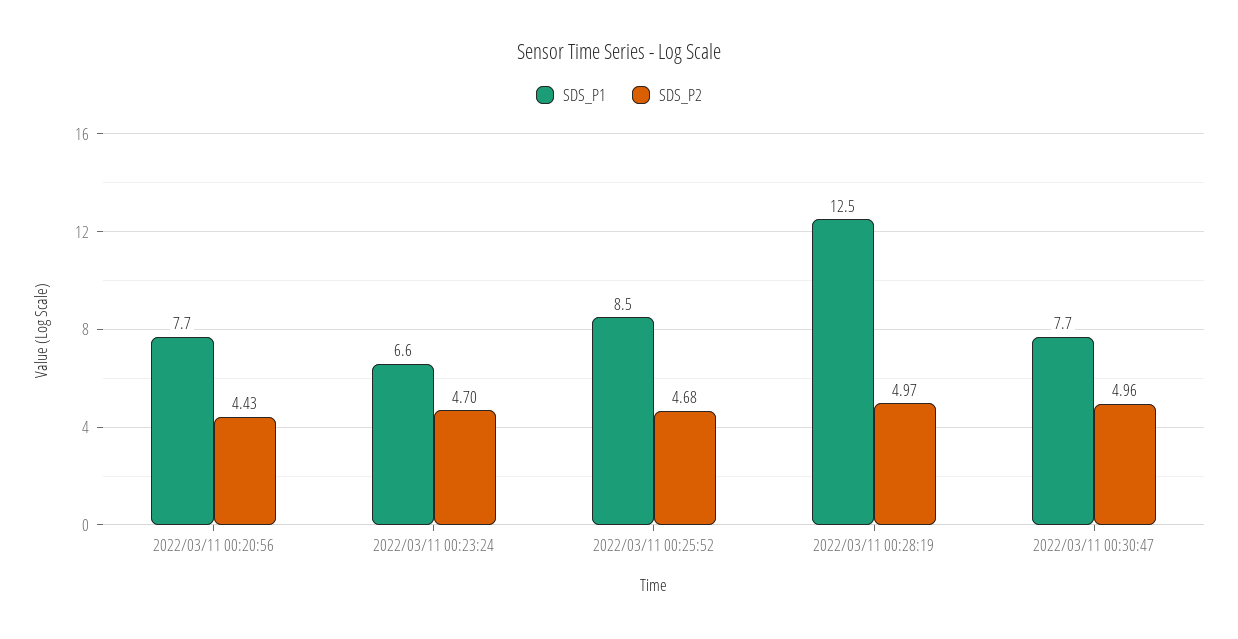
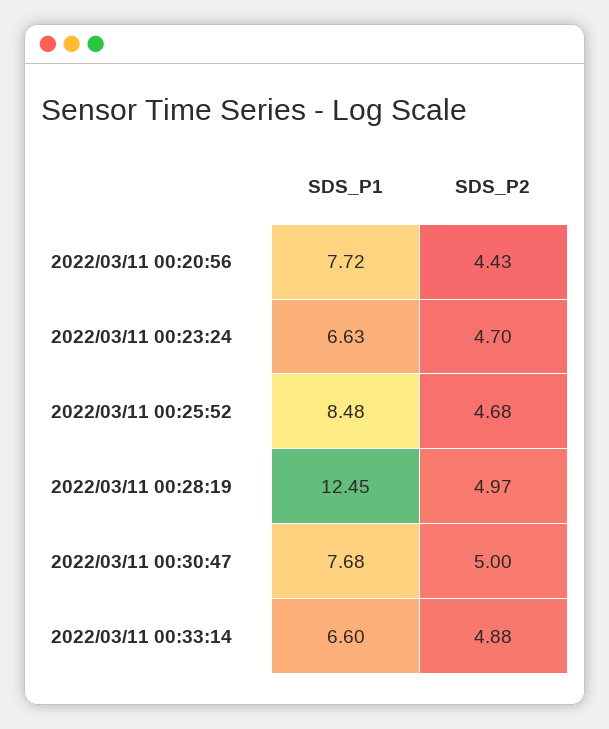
SDS_P2, 2022/03/11 00:30:47: 4.96 -> 5
SDS_P1, 2022/03/11 00:33:14: none -> 6.6
SDS_P2, 2022/03/11 00:33:14: none -> 4.88

